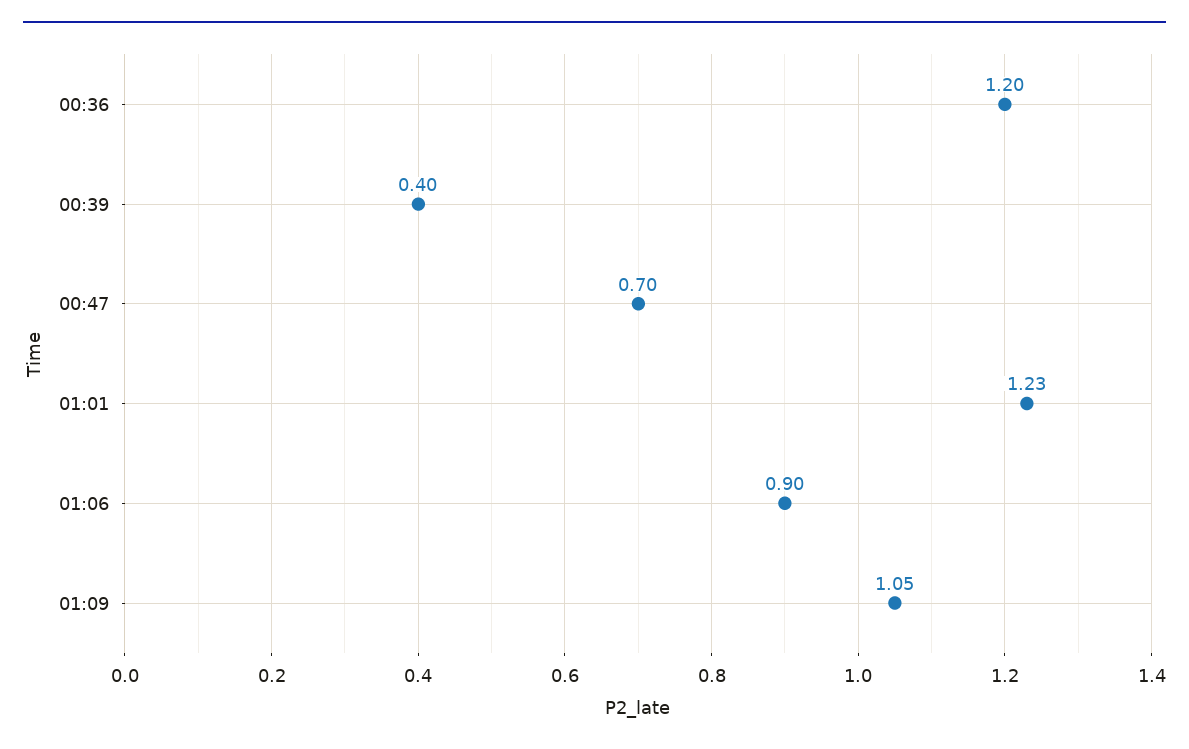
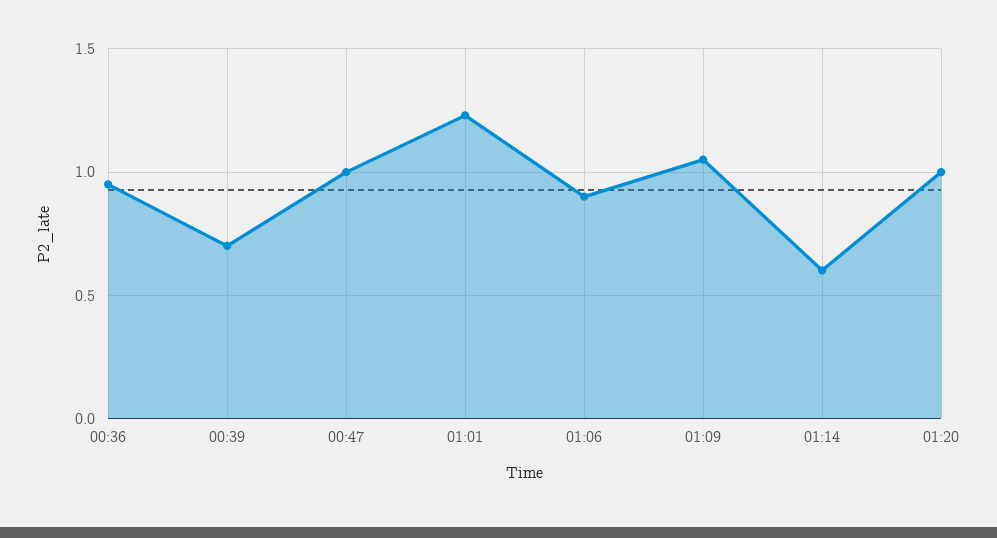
00:36: 1.2 -> 0.95
00:39: 0.4 -> 0.7
00:47: 0.7 -> 1
01:14: none -> 0.6
01:20: none -> 1

